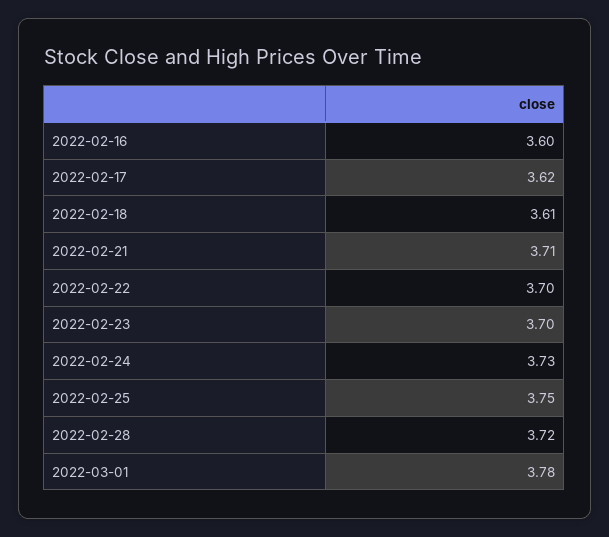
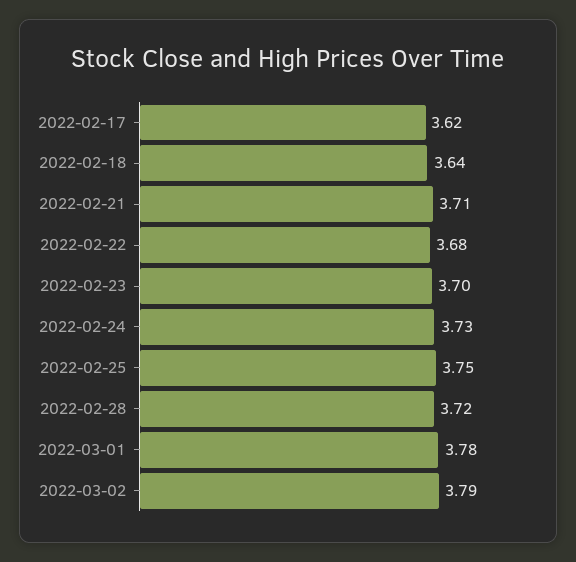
2022-02-16: 3.6 -> none
2022-02-18: 3.61 -> 3.64
2022-02-22: 3.7 -> 3.68
2022-03-02: none -> 3.79

